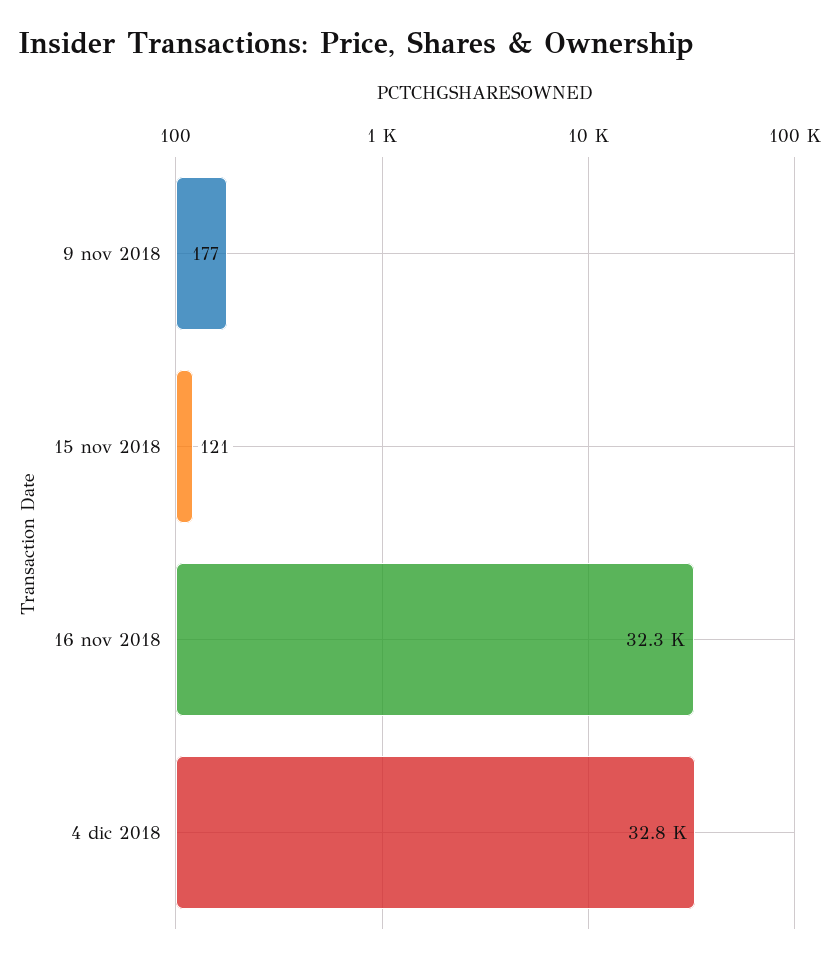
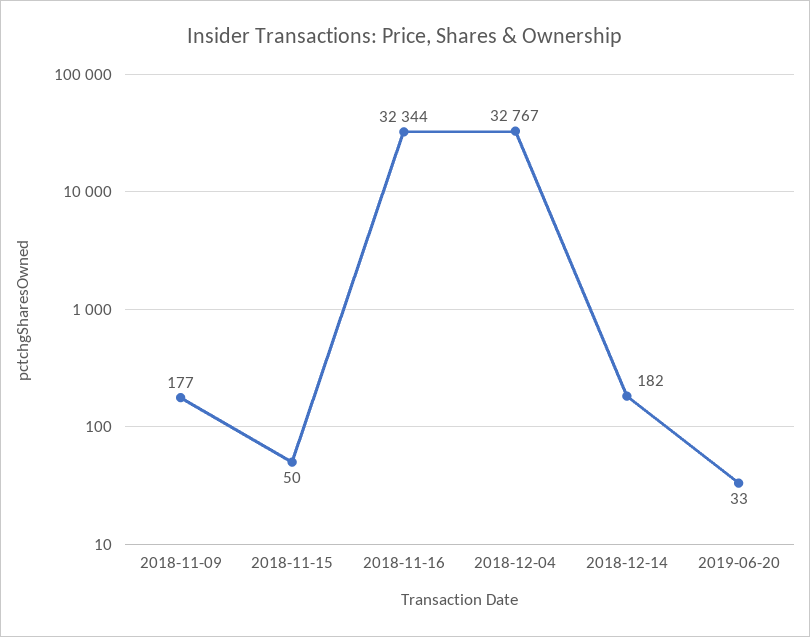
15 nov 2018: 121 -> 50
2018-12-14: none -> 182
2019-06-20: none -> 33

